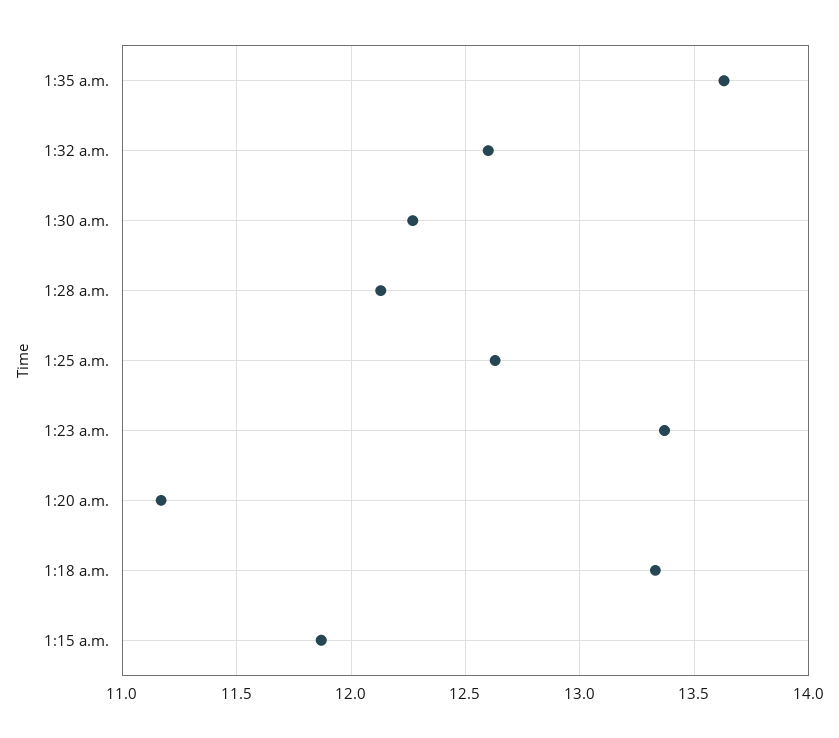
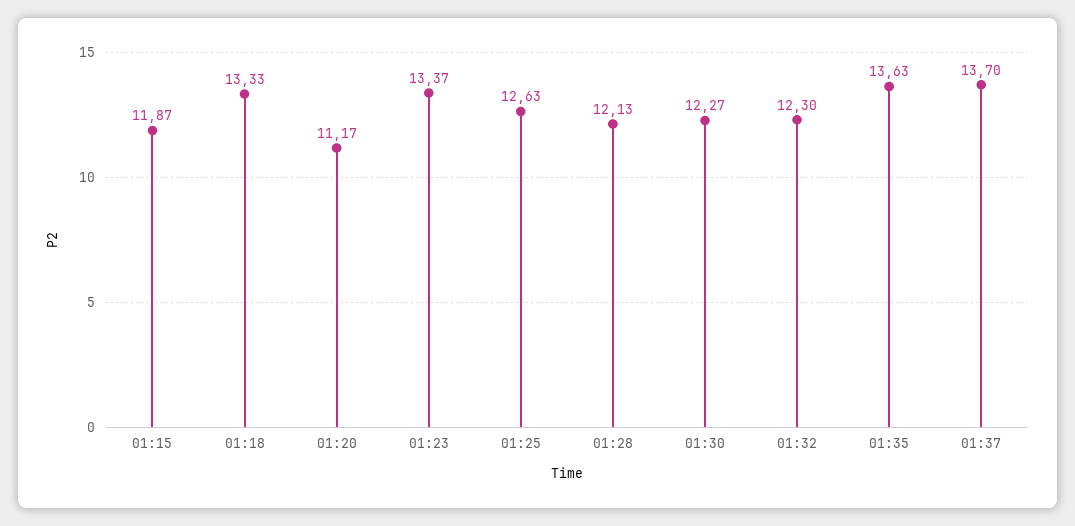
1:32 a.m.: 12.6 -> 12.3
01:37: none -> 13.7

